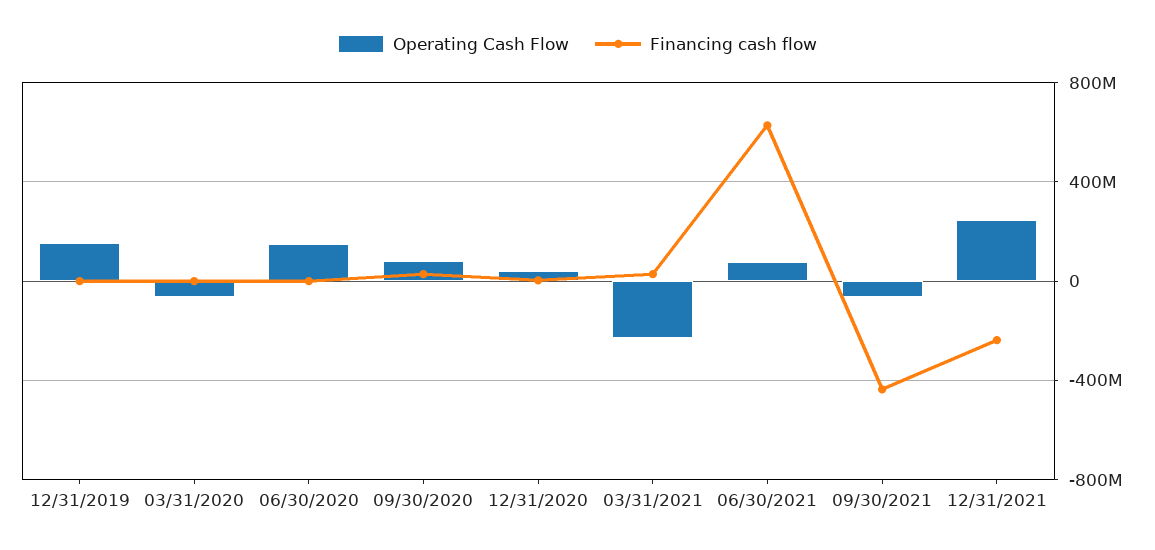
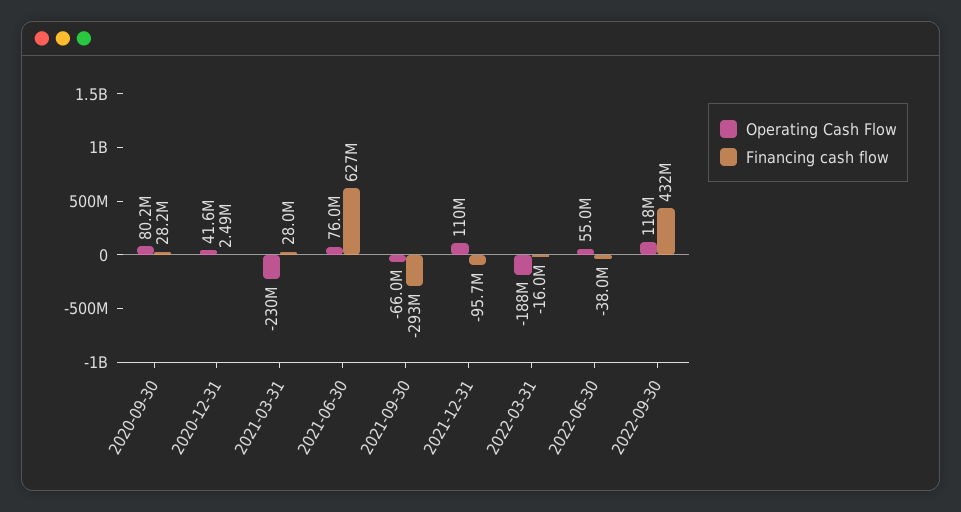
Operating Cash Flow, 12/31/2019: 150000000 -> none
Financing cash flow, 12/31/2019: 0 -> none
Operating Cash Flow, 03/31/2020: -50000000 -> none
Financing cash flow, 03/31/2020: 0 -> none
Operating Cash Flow, 06/30/2020: 150000000 -> none
Financing cash flow, 06/30/2020: 0 -> none
Financing cash flow, 09/30/2021: -450000000 -> -293000000
Operating Cash Flow, 12/31/2021: 250000000 -> 110000000
Financing cash flow, 12/31/2021: -250000000 -> -95700000
Operating Cash Flow, 2022-03-31: none -> -188000000
Financing cash flow, 2022-03-31: none -> -16000000
Operating Cash Flow, 2022-06-30: none -> 55000000
Financing cash flow, 2022-06-30: none -> -38000000
Operating Cash Flow, 2022-09-30: none -> 118000000
Financing cash flow, 2022-09-30: none -> 432000000

